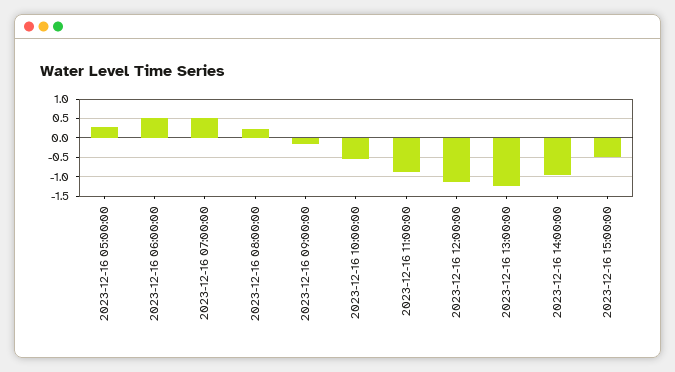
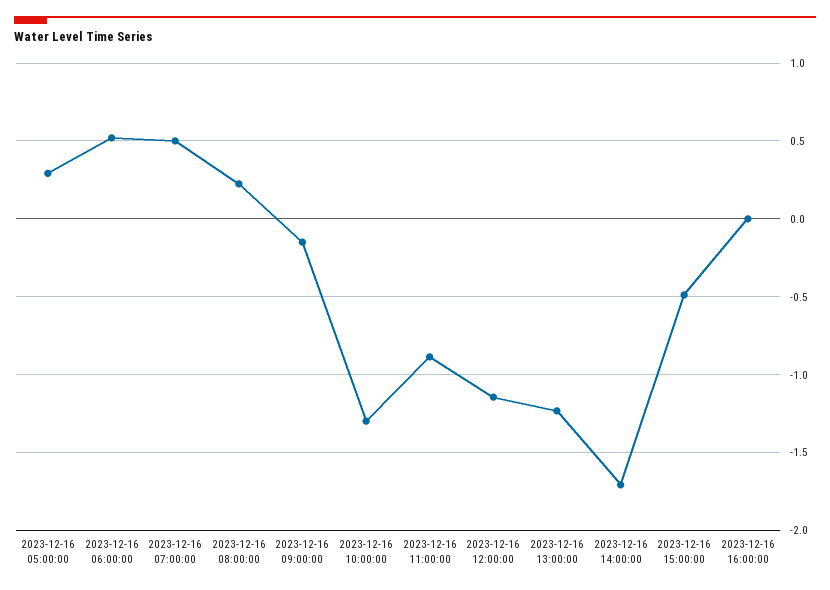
2023-12-16 10:00:00: -0.5 -> -1.3
2023-12-16 14:00:00: -1 -> -1.7
2023-12-16 16:00:00: none -> 0

